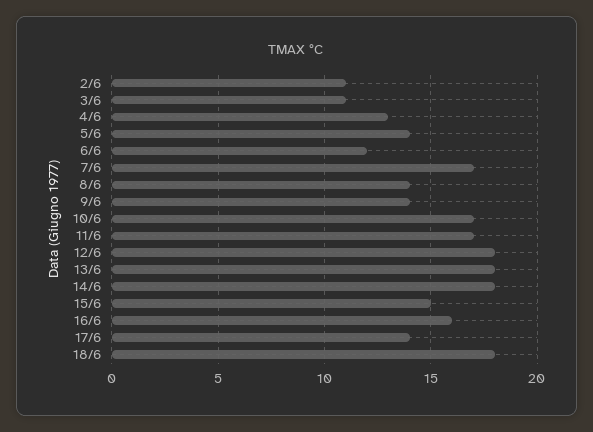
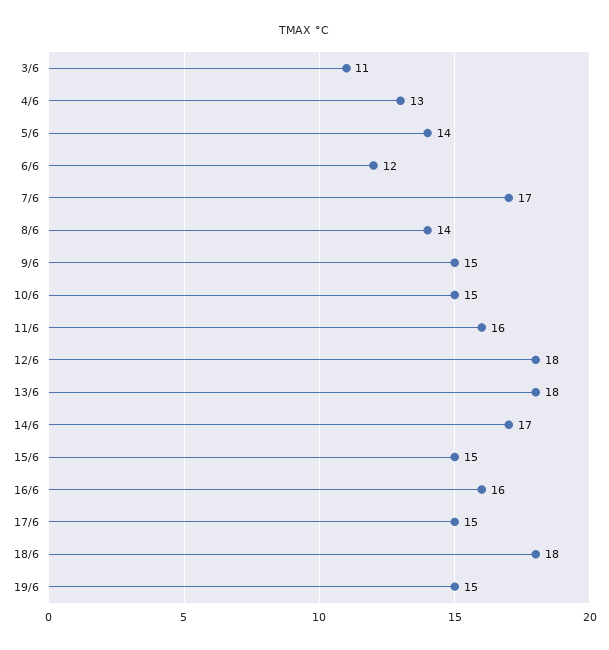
2/6: 11 -> none
9/6: 14 -> 15
10/6: 17 -> 15
11/6: 17 -> 16
14/6: 18 -> 17
17/6: 14 -> 15
19/6: none -> 15

